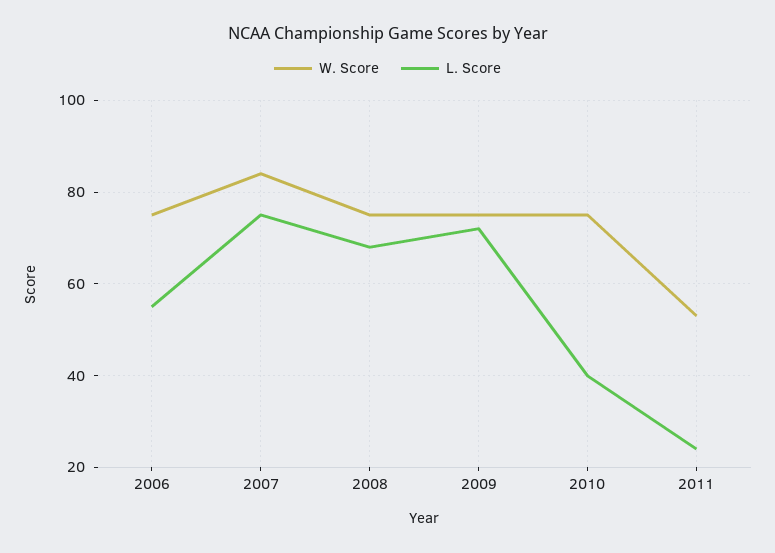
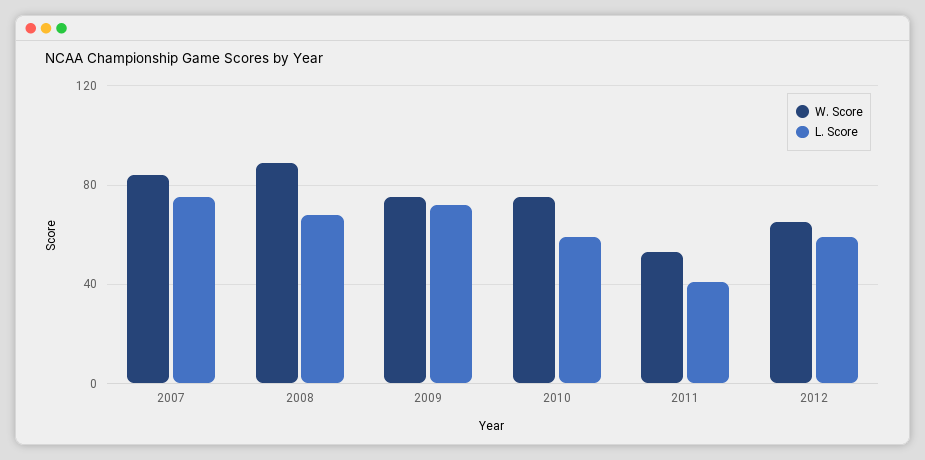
W. Score, 2006: 75 -> none
L. Score, 2006: 55 -> none
W. Score, 2008: 75 -> 90
L. Score, 2010: 40 -> 60
L. Score, 2011: 25 -> 40
W. Score, 2012: none -> 65
L. Score, 2012: none -> 60

